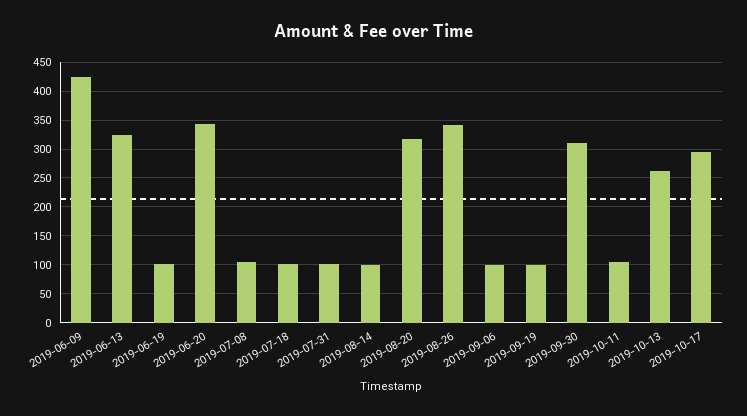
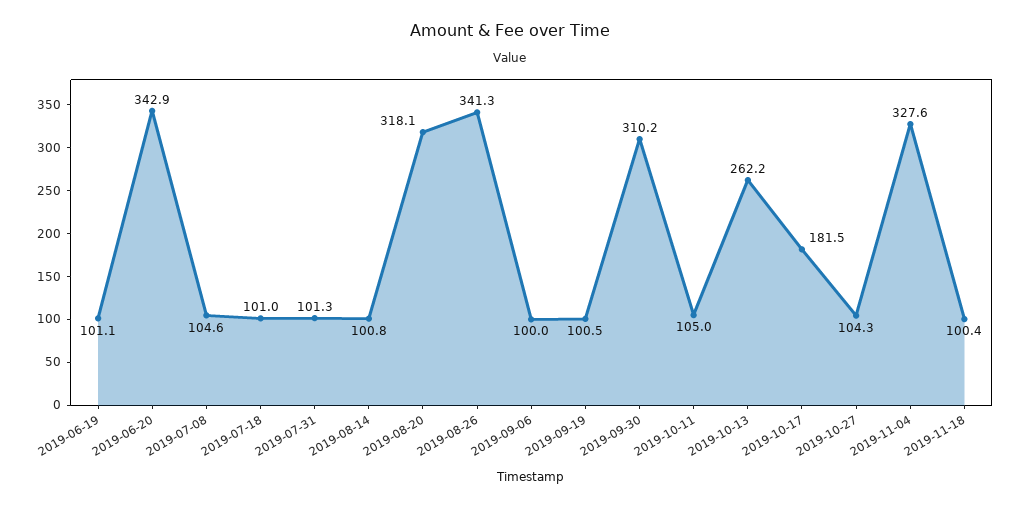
2019-06-09: 425 -> none
2019-06-13: 325 -> none
2019-10-17: 300 -> 181.5
2019-10-27: none -> 104.3
2019-11-04: none -> 327.6
2019-11-18: none -> 100.4

